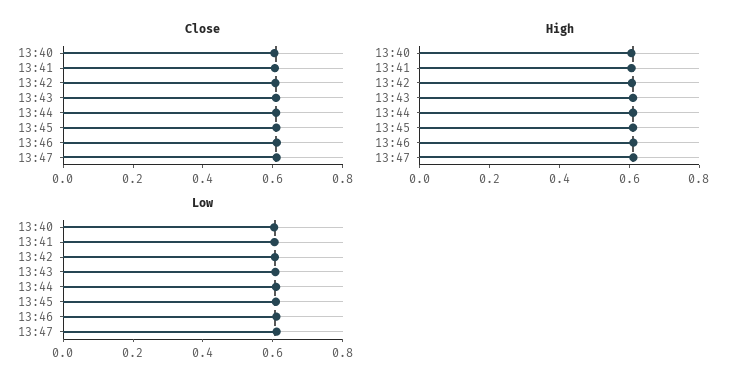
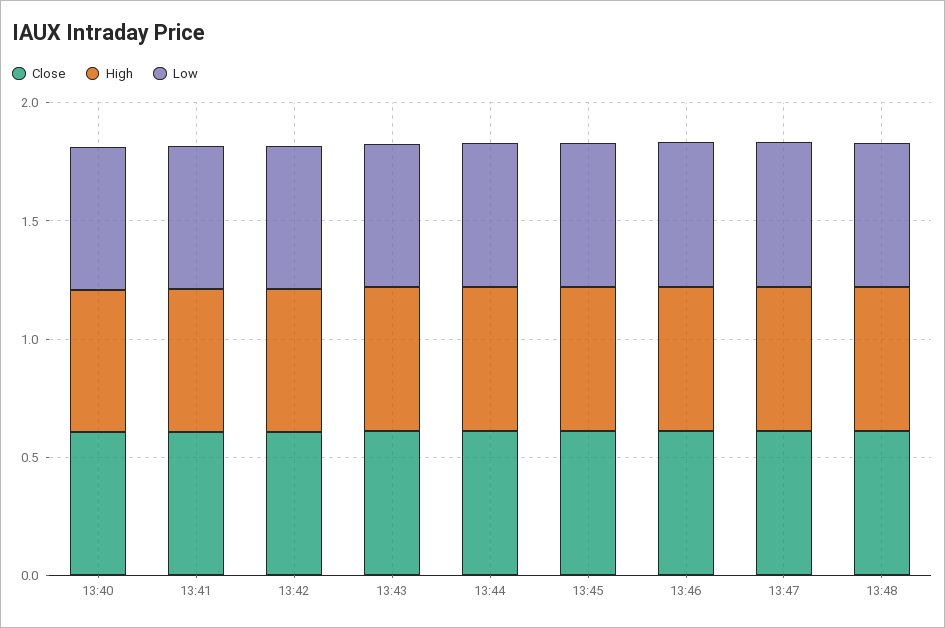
Close, 13:48: none -> 0.6
High, 13:48: none -> 0.6
Low, 13:48: none -> 0.6

